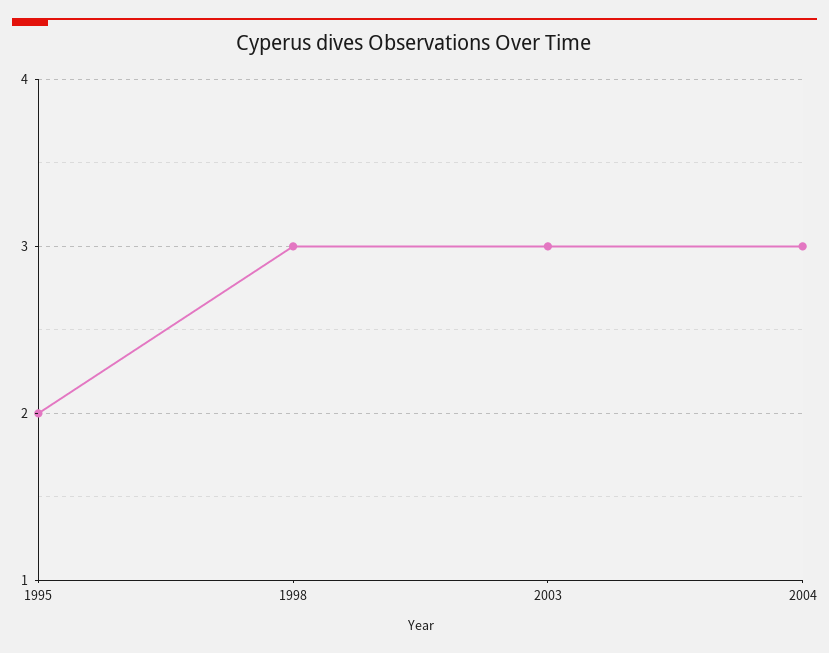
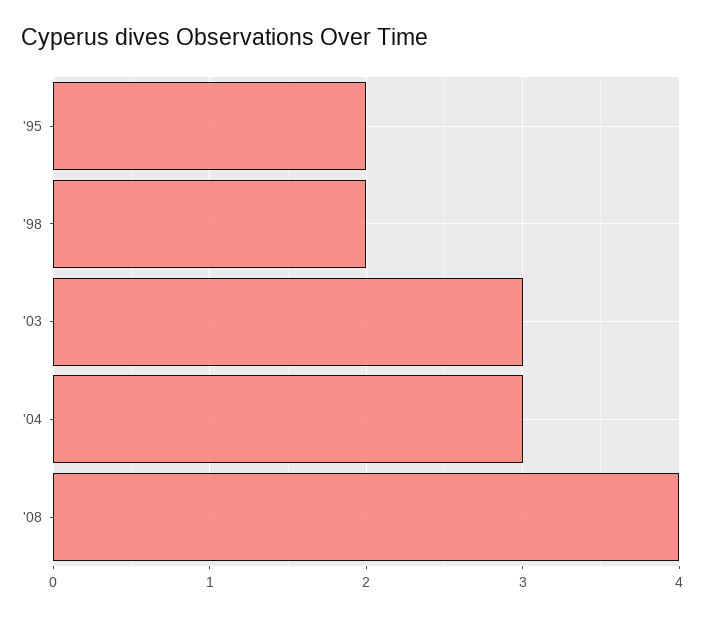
1998: 3 -> 2
'08: none -> 4

